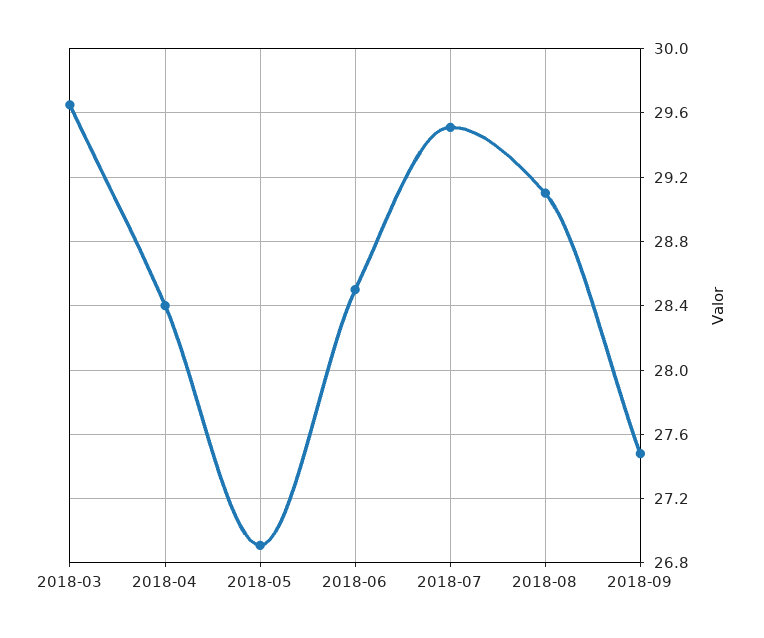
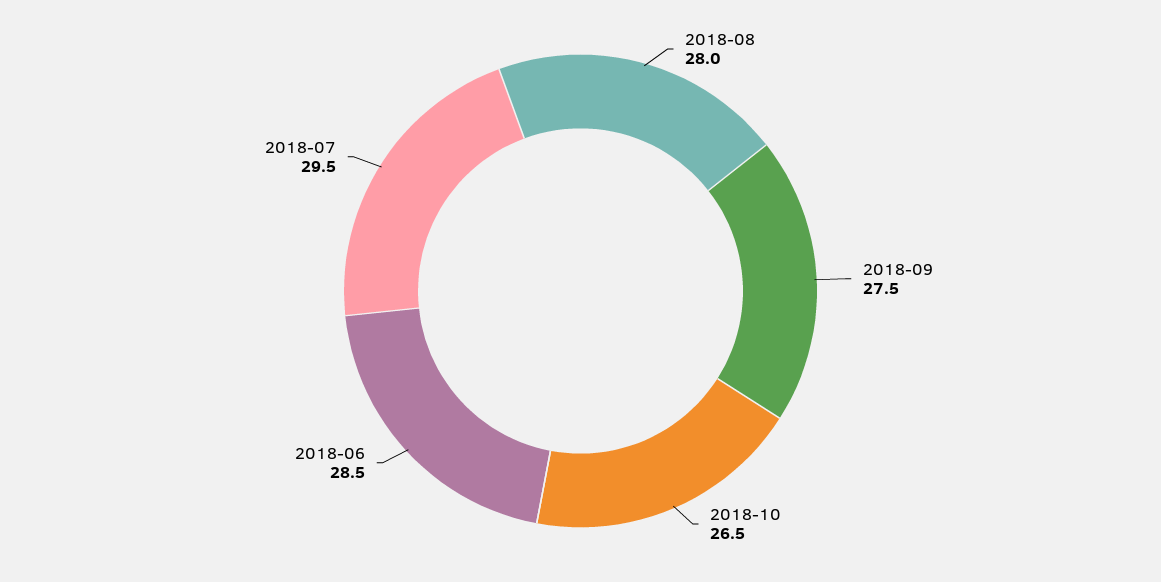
2018-03: 29.65 -> none
2018-04: 28.4 -> none
2018-05: 26.9 -> none
2018-08: 29.1 -> 28
2018-10: none -> 26.5

